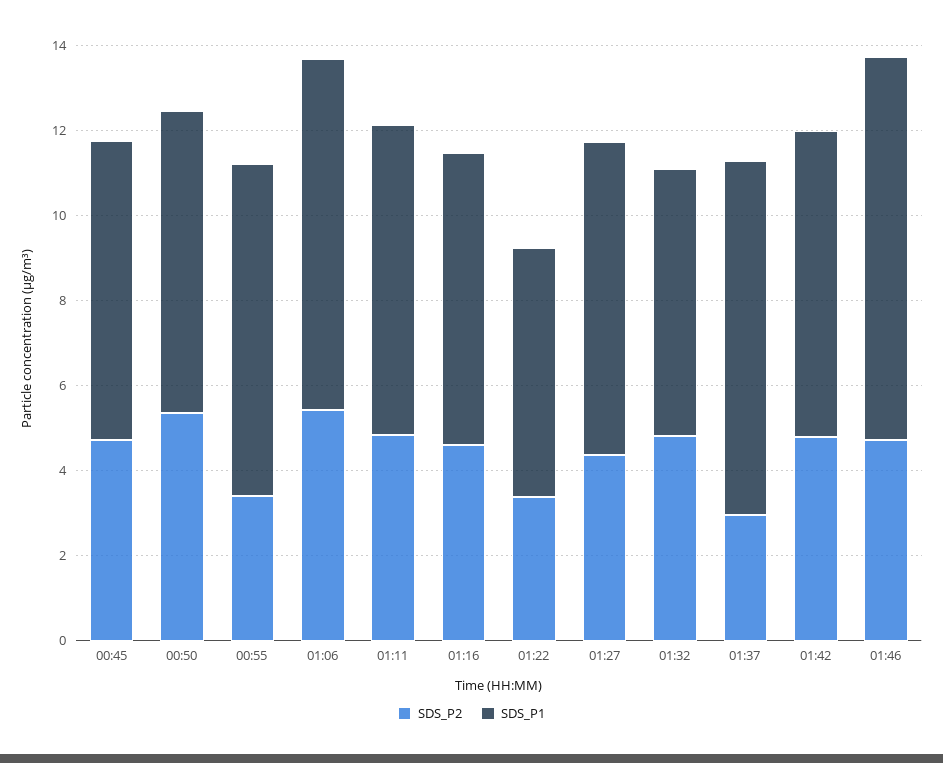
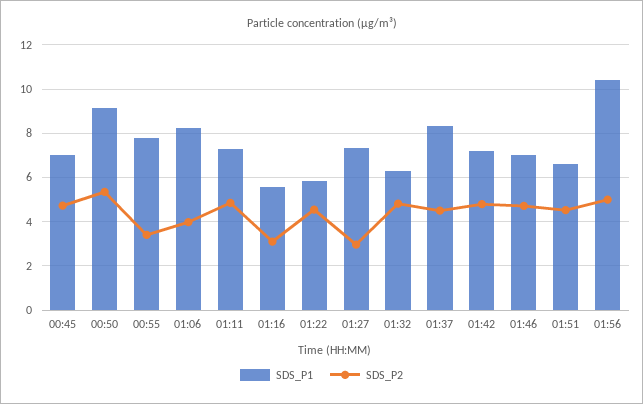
SDS_P1, 00:50: 7 -> 9
SDS_P2, 01:06: 5.5 -> 4
SDS_P2, 01:16: 4.5 -> 3
SDS_P1, 01:16: 7 -> 5.5
SDS_P2, 01:22: 3.5 -> 4.5
SDS_P2, 01:27: 4.5 -> 3
SDS_P2, 01:37: 3 -> 4.5
SDS_P1, 01:46: 9 -> 7
SDS_P1, 01:51: none -> 6.5
SDS_P2, 01:51: none -> 4.5
SDS_P1, 01:56: none -> 10.5
SDS_P2, 01:56: none -> 5

